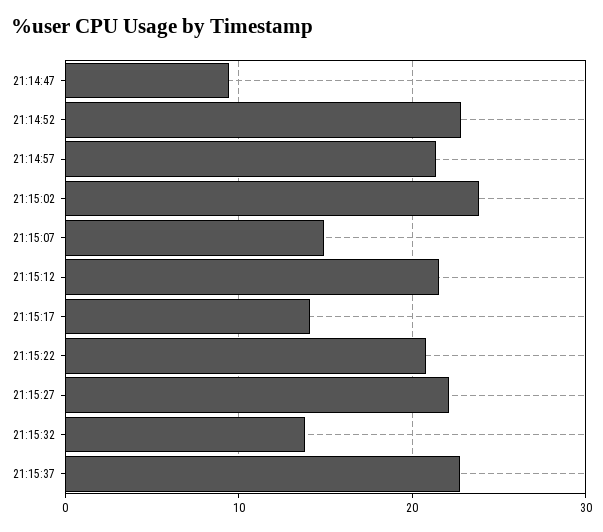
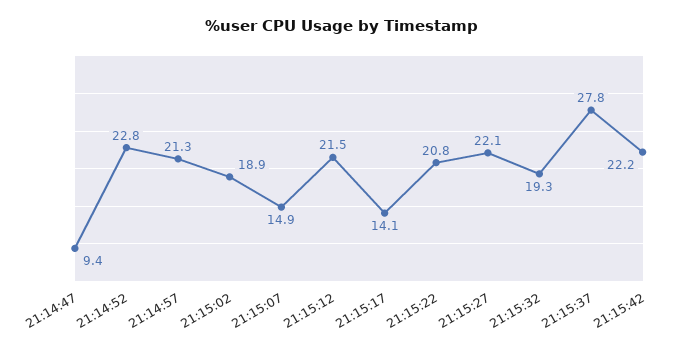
21:15:02: 24 -> 18.9
21:15:32: 14 -> 19.3
21:15:37: 23 -> 27.8
21:15:42: none -> 22.2

